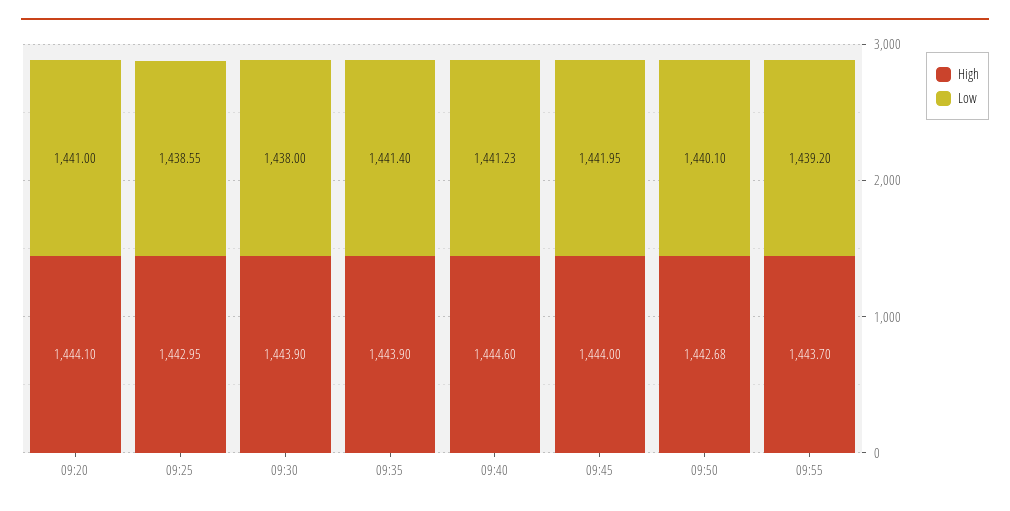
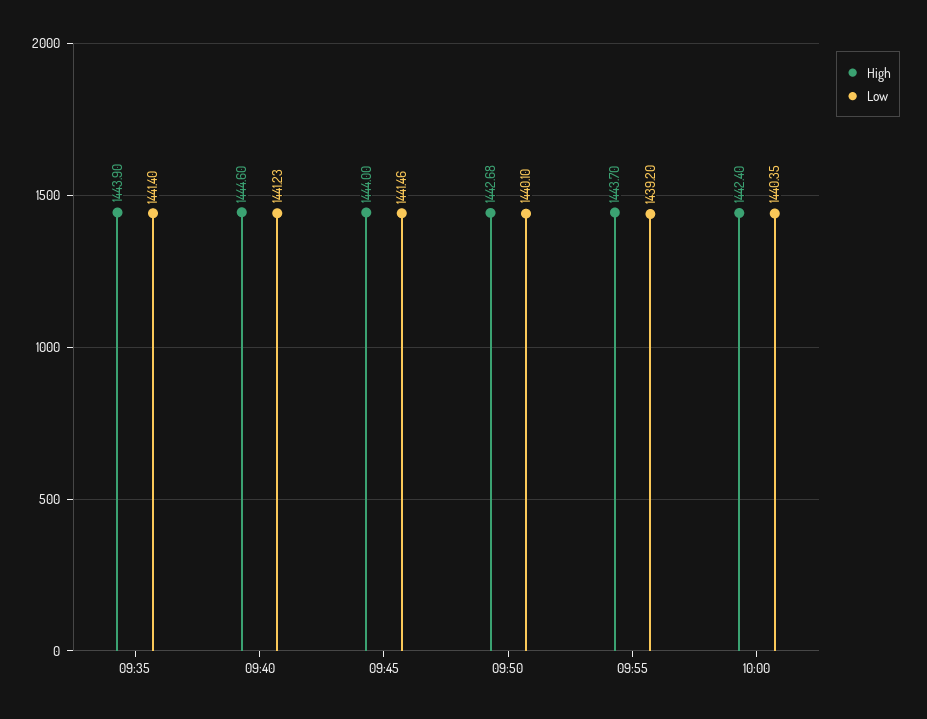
High, 09:20: 1444.1 -> none
Low, 09:20: 1441 -> none
High, 09:25: 1442.95 -> none
Low, 09:25: 1438.55 -> none
High, 09:30: 1443.9 -> none
Low, 09:30: 1438 -> none
Low, 09:45: 1441.95 -> 1441.46
High, 10:00: none -> 1442.4
Low, 10:00: none -> 1440.35

